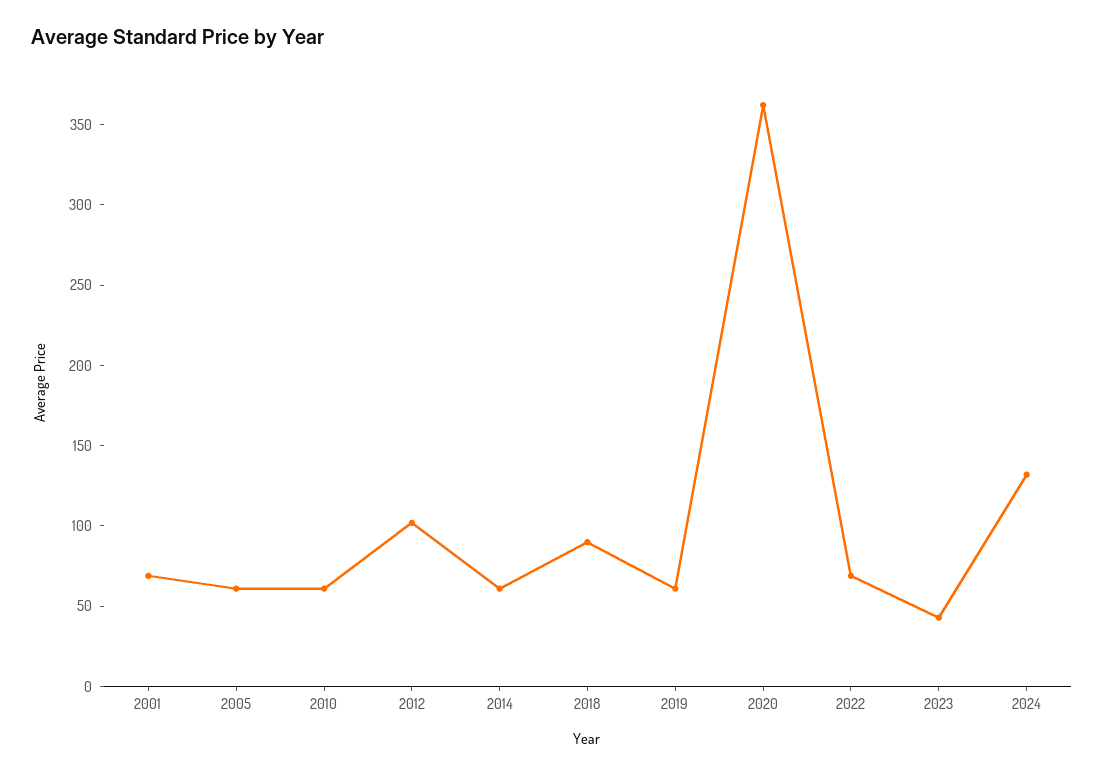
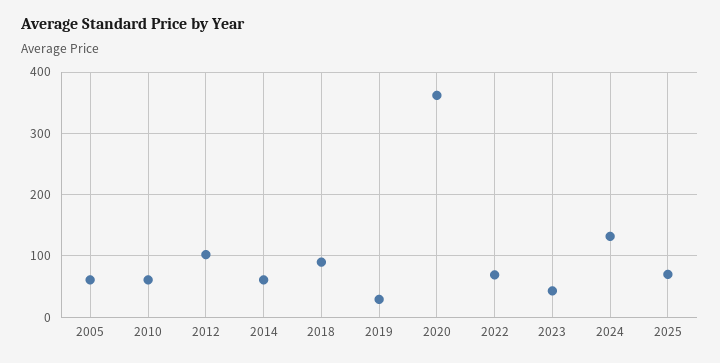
2001: 70 -> none
2019: 60 -> 30
2025: none -> 70

